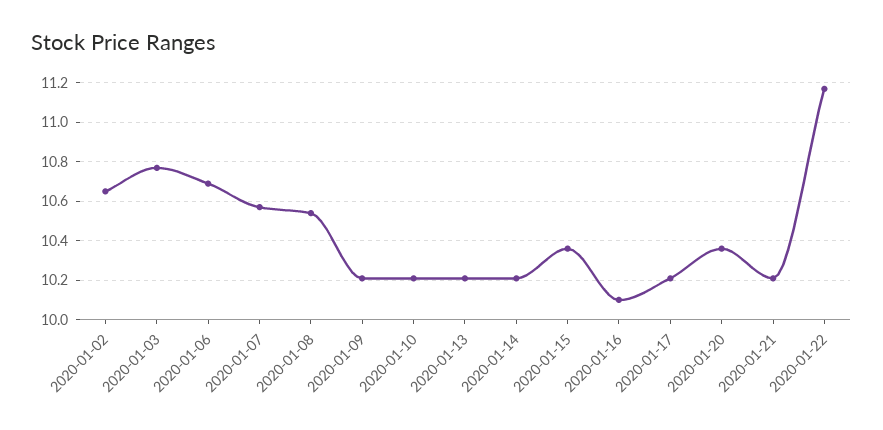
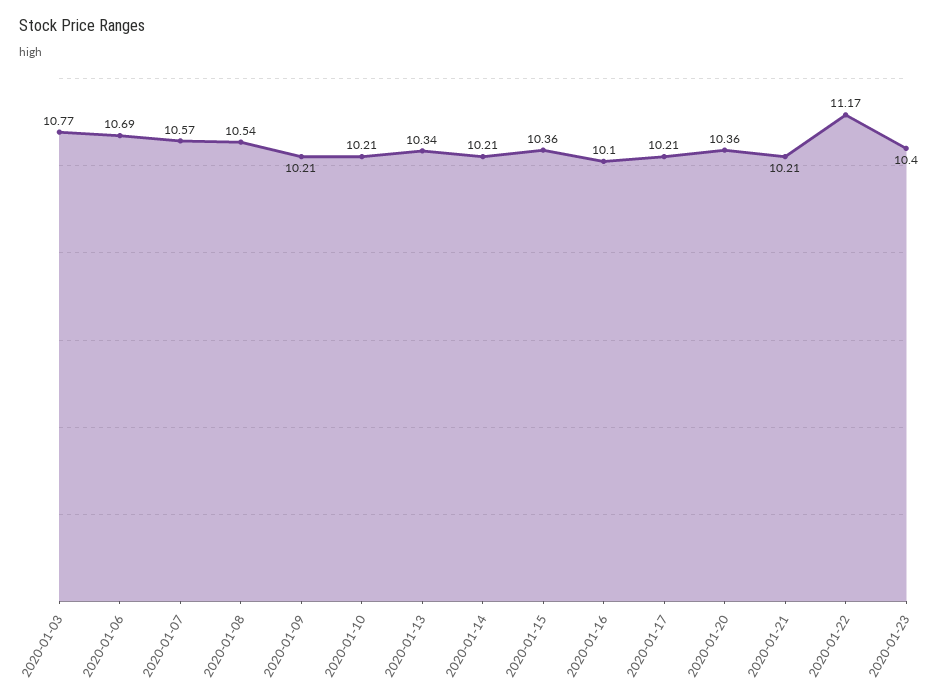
2020-01-02: 10.65 -> none
2020-01-13: 10.2 -> 10.34
2020-01-23: none -> 10.4

